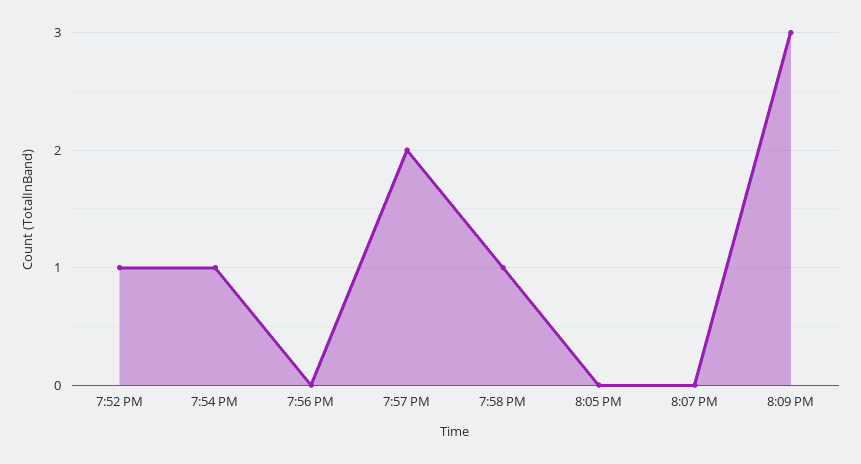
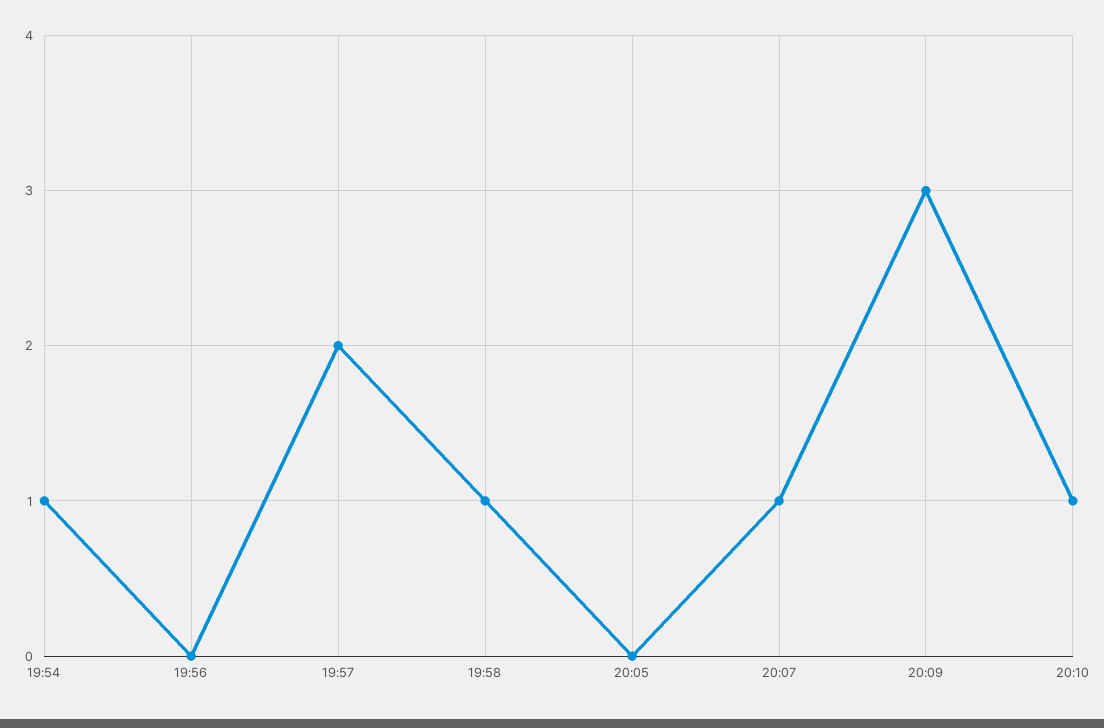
7:52 PM: 1 -> none
8:07 PM: 0 -> 1
20:10: none -> 1

